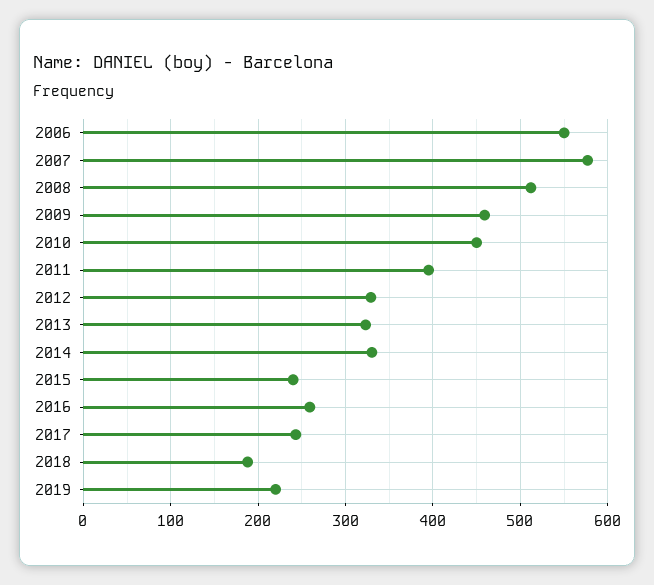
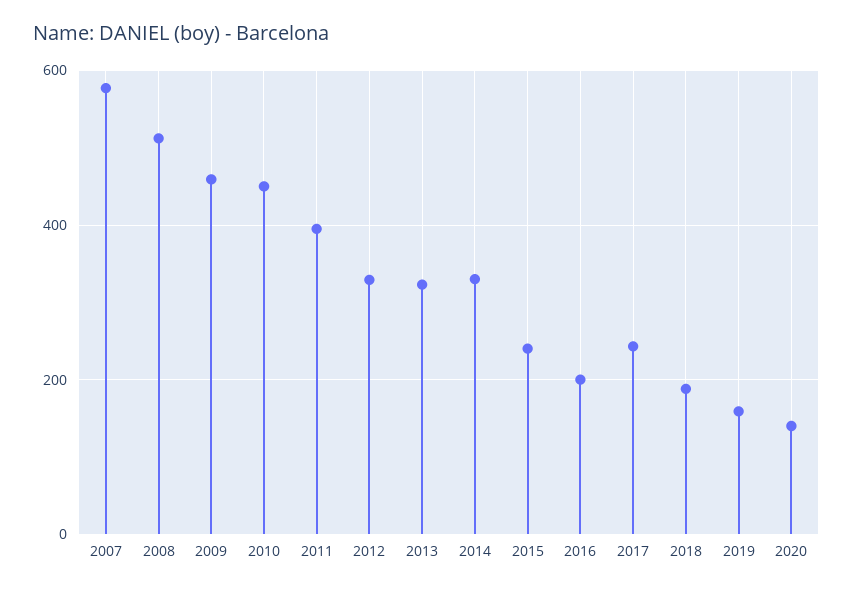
2006: 550 -> none
2016: 260 -> 200
2019: 220 -> 160
2020: none -> 140

